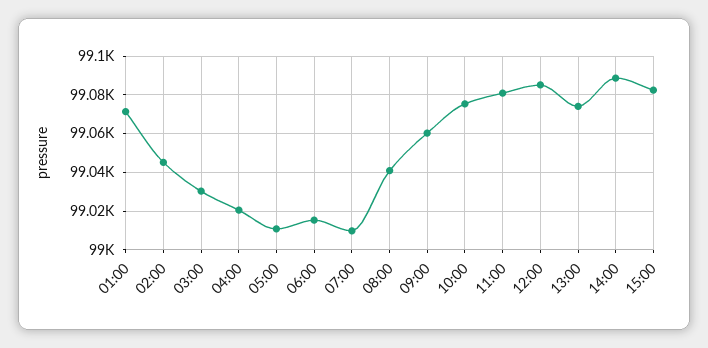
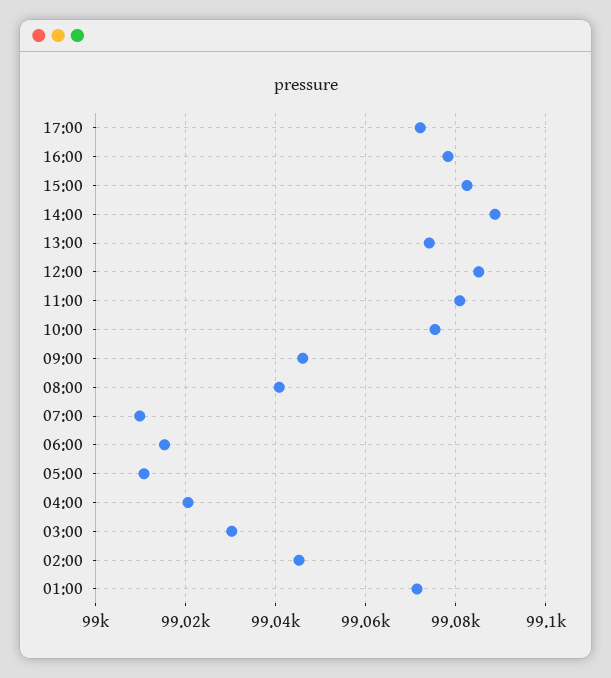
09:00: 99060 -> 99046
17:00: none -> 99072
16:00: none -> 99078

